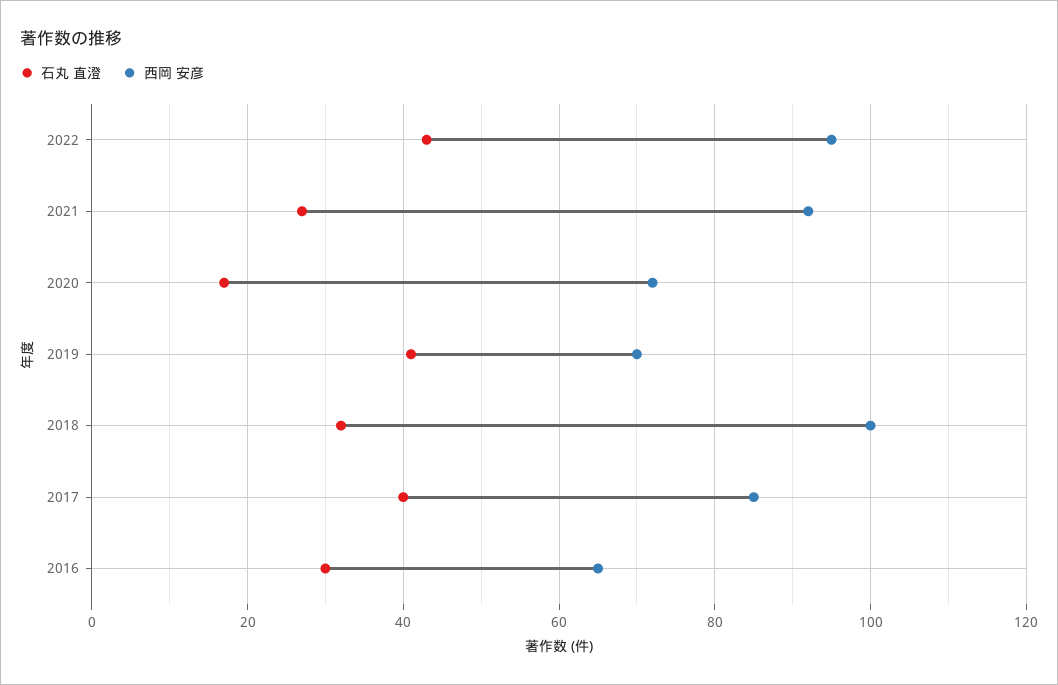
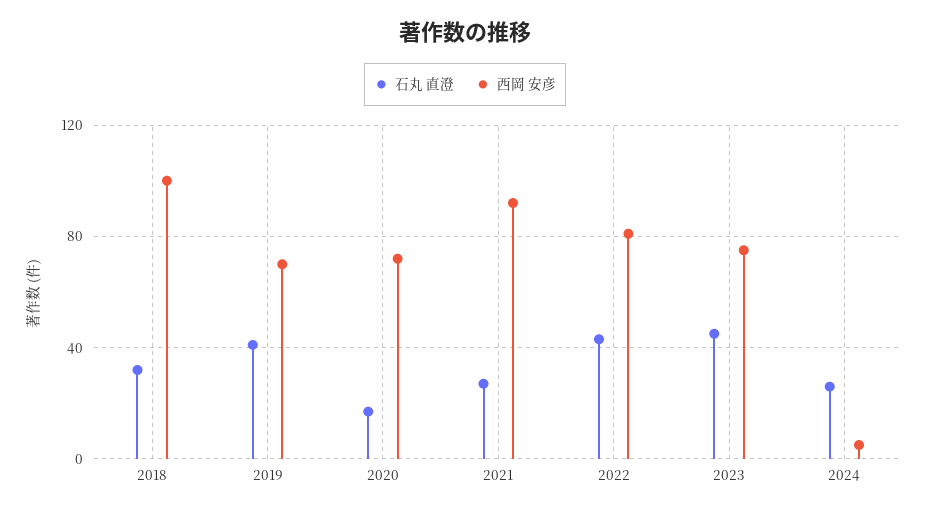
西岡 安彦, 2022: 95 -> 80
石丸 直澄, 2017: 40 -> none
西岡 安彦, 2017: 85 -> none
石丸 直澄, 2016: 30 -> none
西岡 安彦, 2016: 65 -> none
石丸 直澄, 2023: none -> 45
西岡 安彦, 2023: none -> 75
石丸 直澄, 2024: none -> 25
西岡 安彦, 2024: none -> 5

